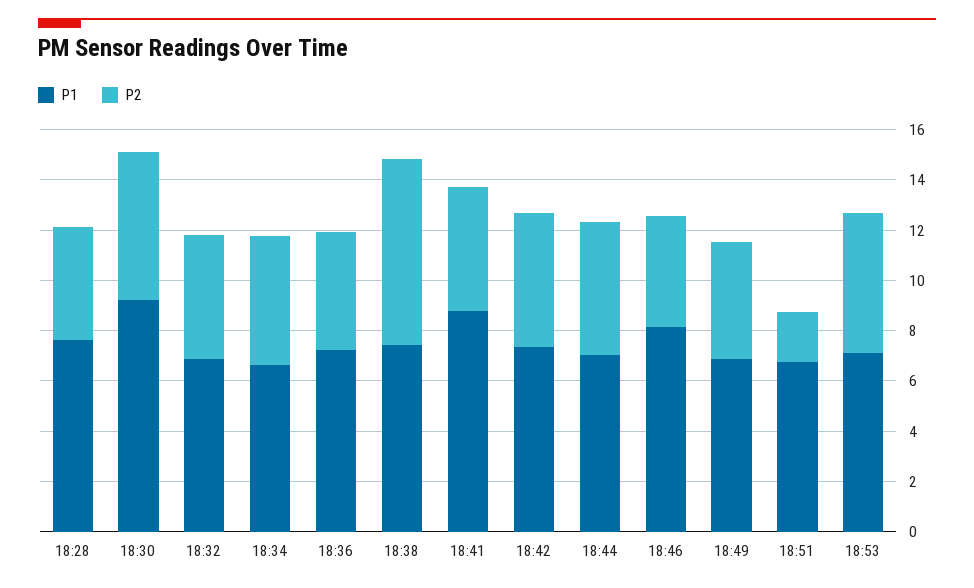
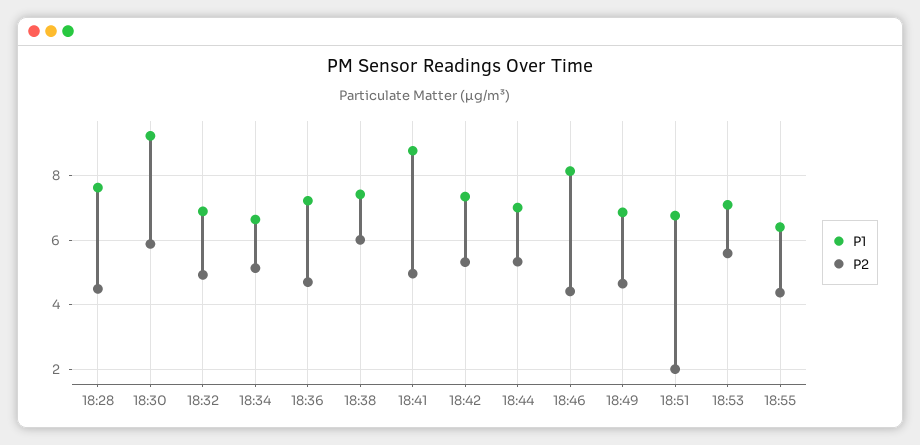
P2, 18:38: 7.5 -> 6
P1, 18:55: none -> 6.4
P2, 18:55: none -> 4.4

